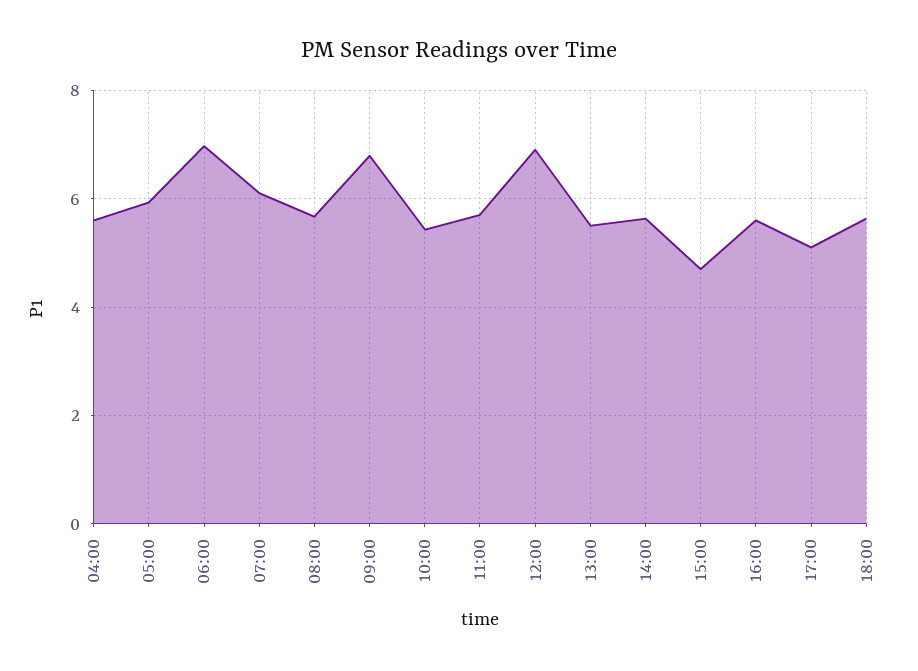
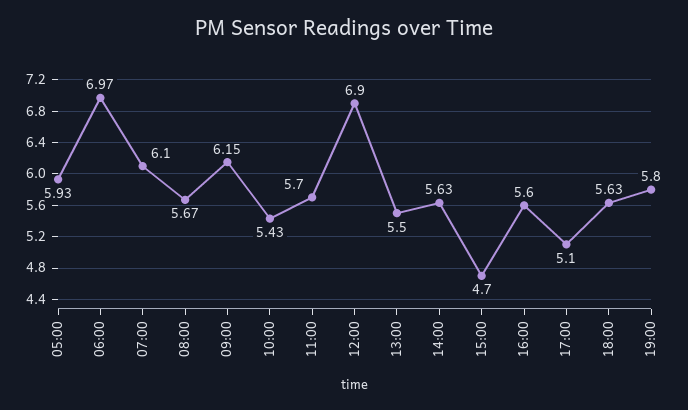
04:00: 5.6 -> none
09:00: 6.8 -> 6.15
19:00: none -> 5.8

